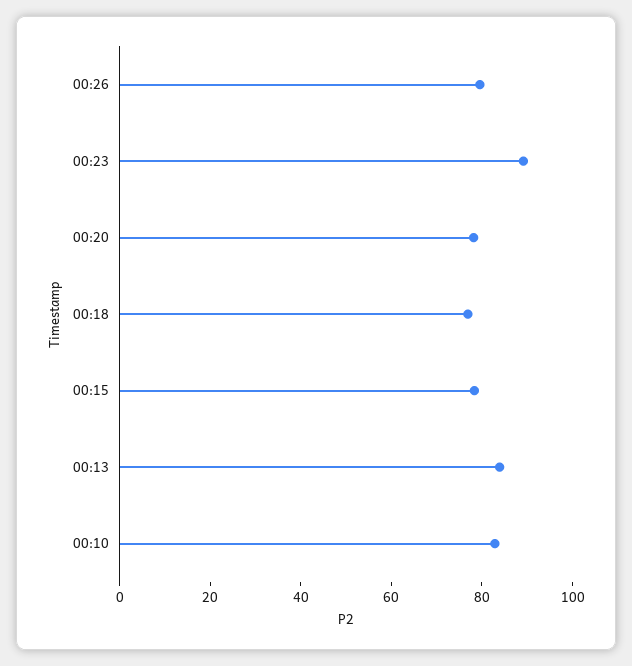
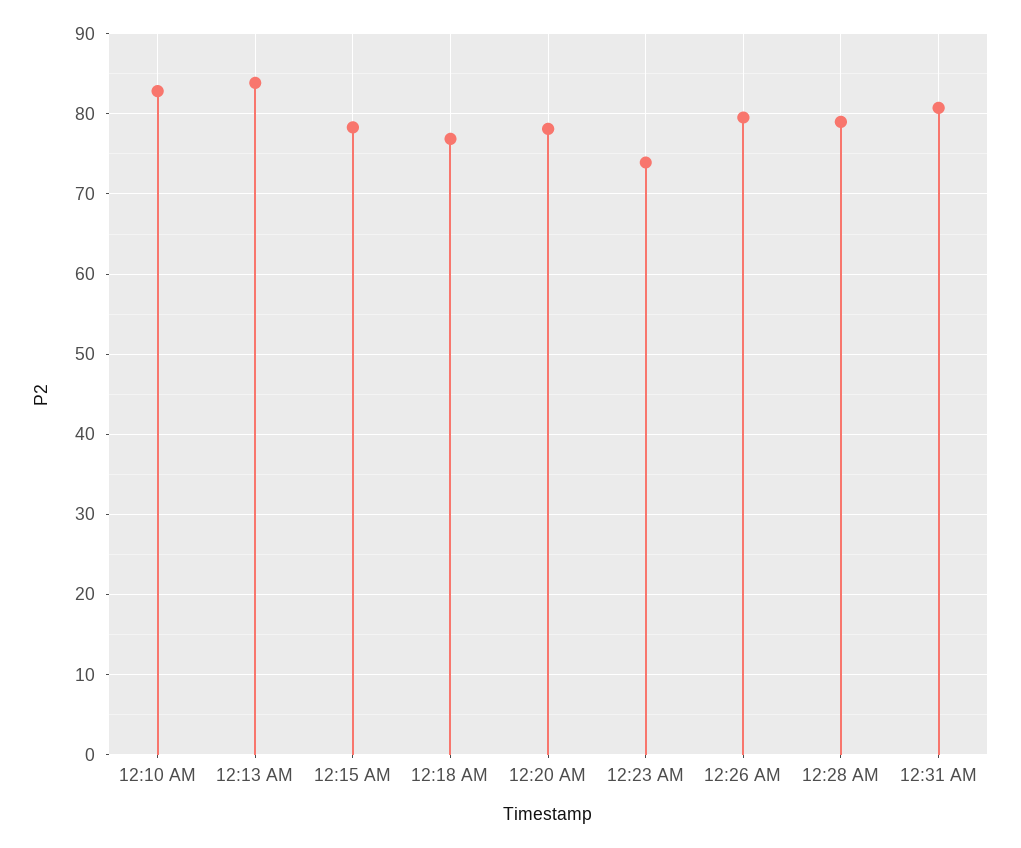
00:23: 90 -> 74
12:28 AM: none -> 79
12:31 AM: none -> 81

